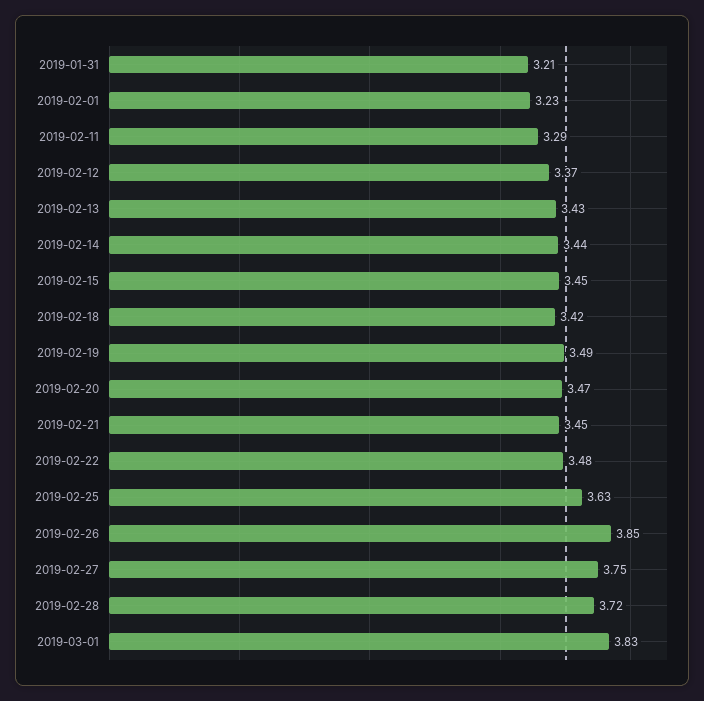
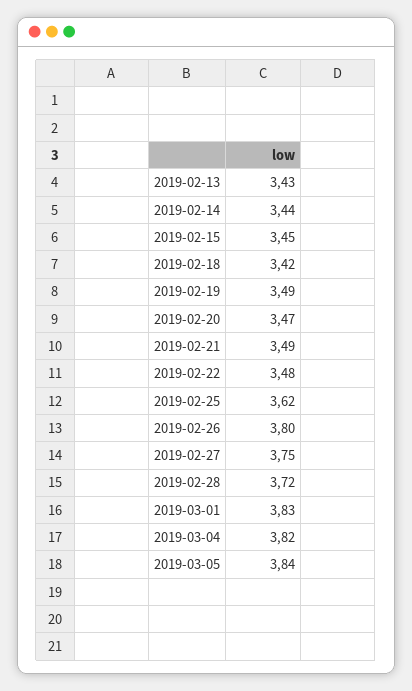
2019-01-31: 3.21 -> none
2019-02-01: 3.23 -> none
2019-02-11: 3.29 -> none
2019-02-12: 3.37 -> none
2019-02-21: 3.45 -> 3.49
2019-02-25: 3.63 -> 3.62
2019-02-26: 3.85 -> 3.8
2019-03-04: none -> 3.82
2019-03-05: none -> 3.84

